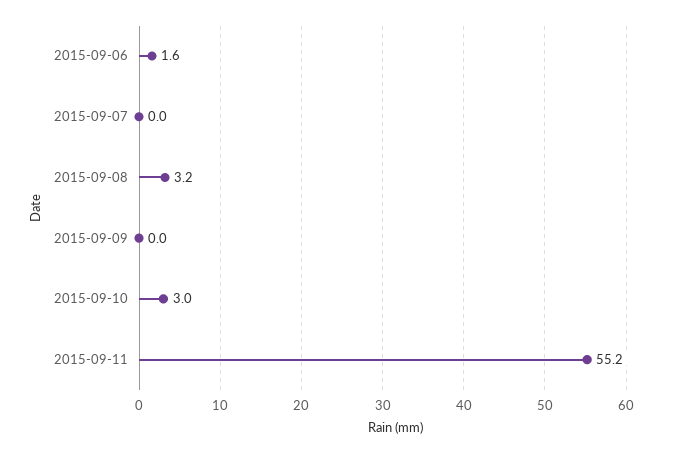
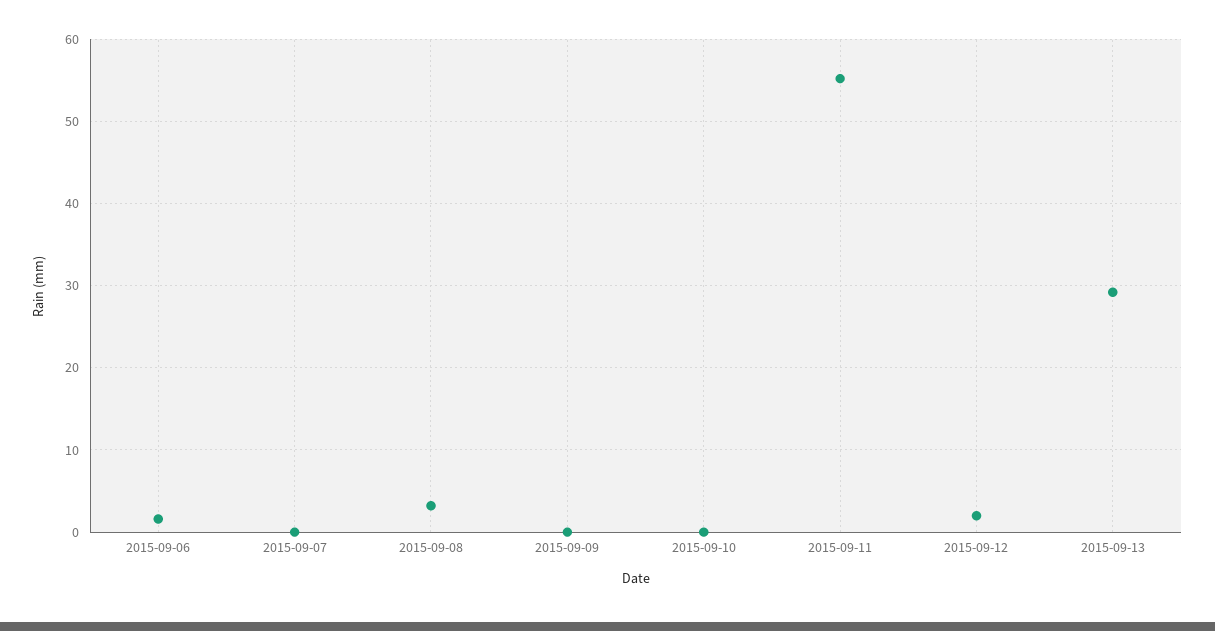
2015-09-10: 3 -> 0
2015-09-12: none -> 2
2015-09-13: none -> 29

